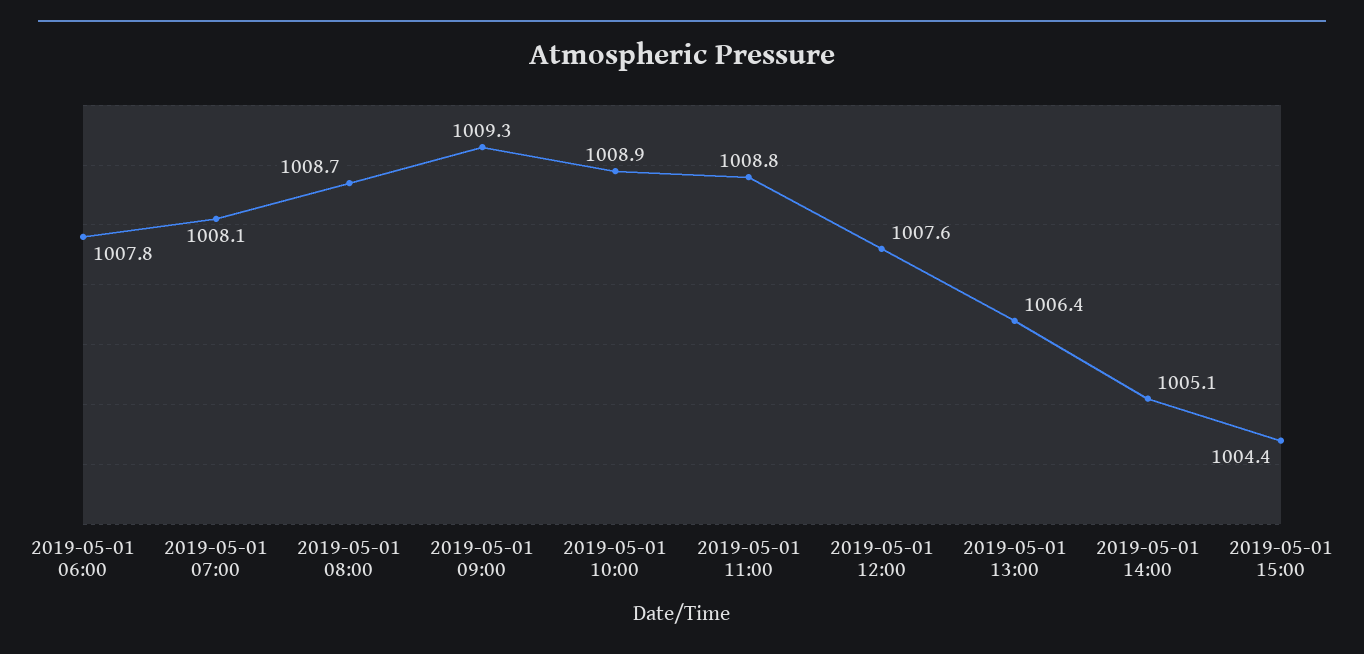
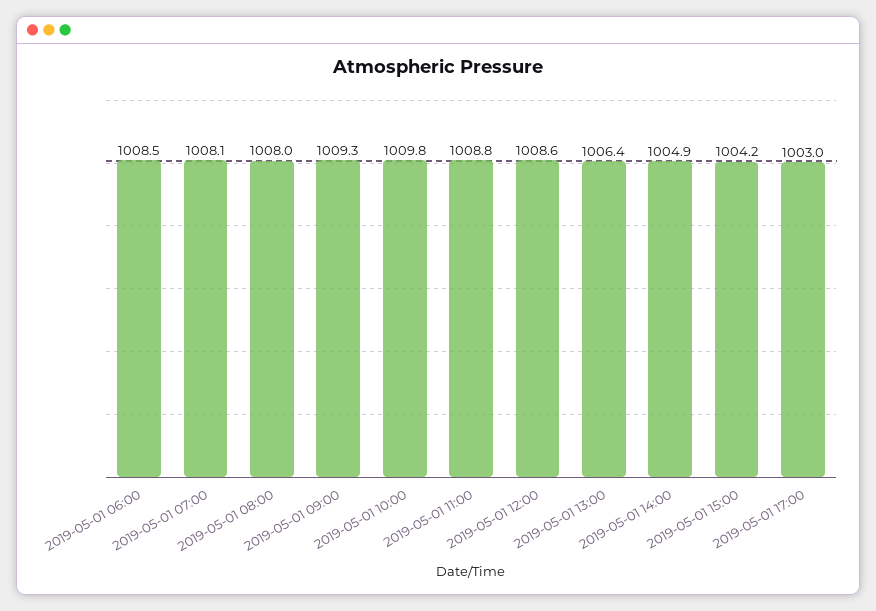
2019-05-01 06:00: 1007.8 -> 1008.5
2019-05-01 08:00: 1008.7 -> 1008
2019-05-01 10:00: 1008.9 -> 1009.8
2019-05-01 12:00: 1007.6 -> 1008.6
2019-05-01 14:00: 1005.1 -> 1004.9
2019-05-01 15:00: 1004.4 -> 1004.2
2019-05-01 17:00: none -> 1003

